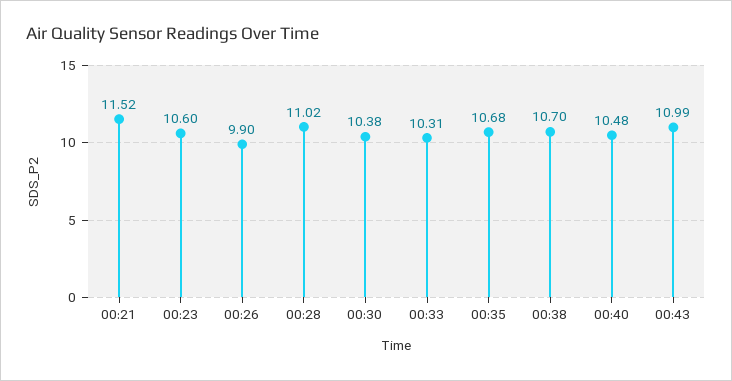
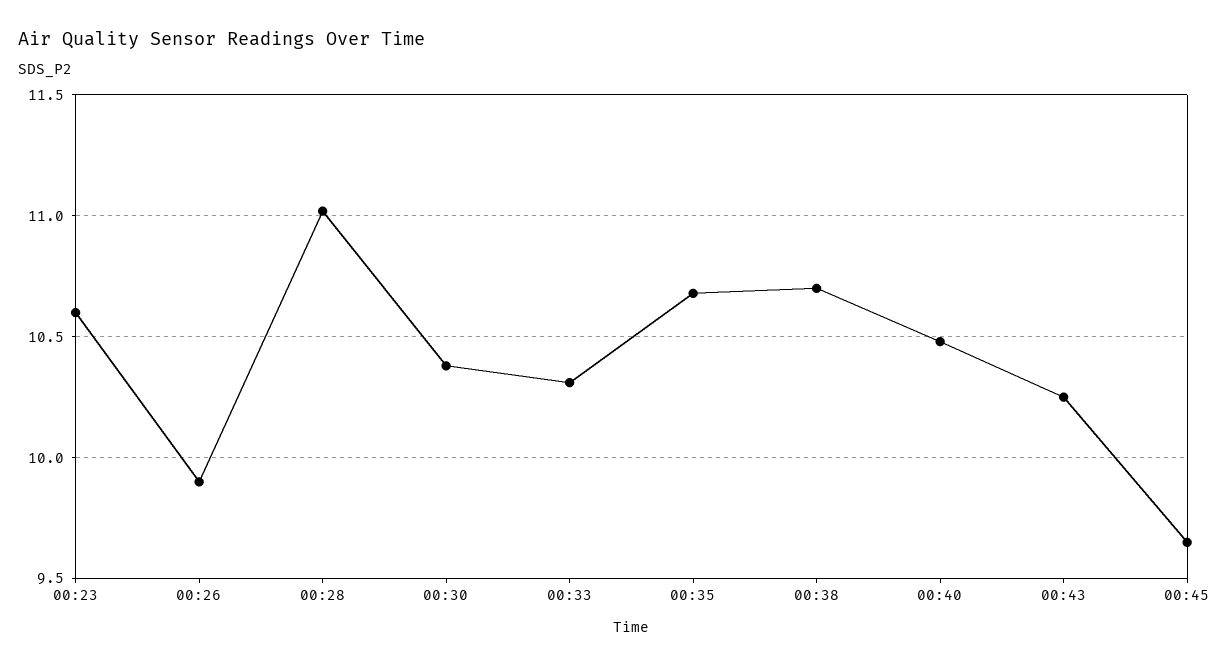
00:21: 11.52 -> none
00:43: 10.99 -> 10.25
00:45: none -> 9.65

